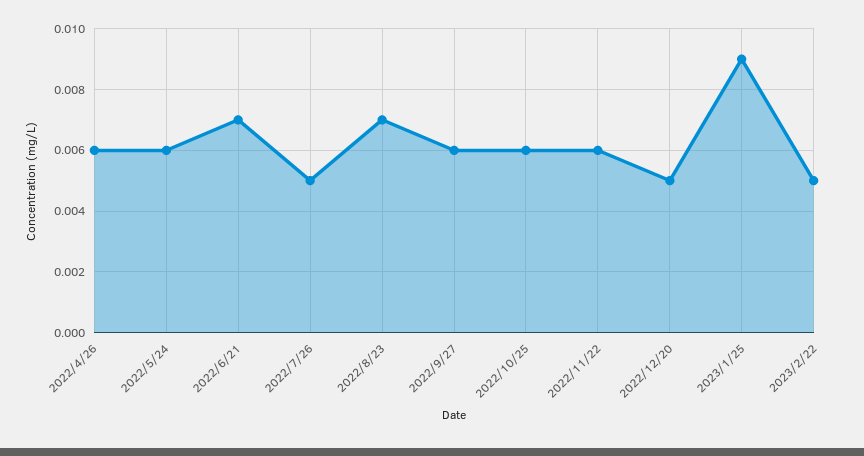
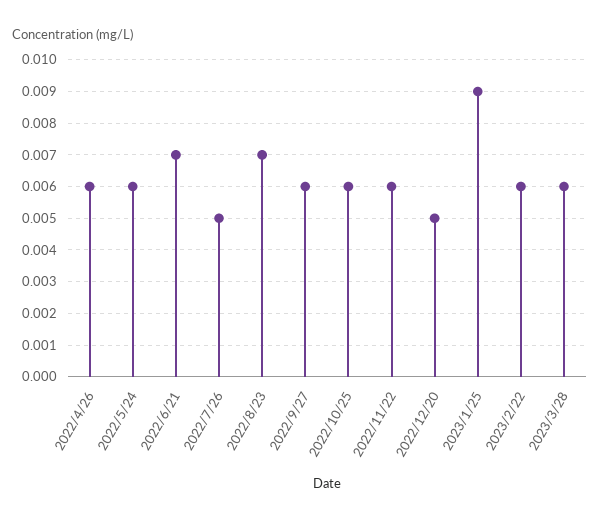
2023/2/22: 0.005 -> 0.006
2023/3/28: none -> 0.006

